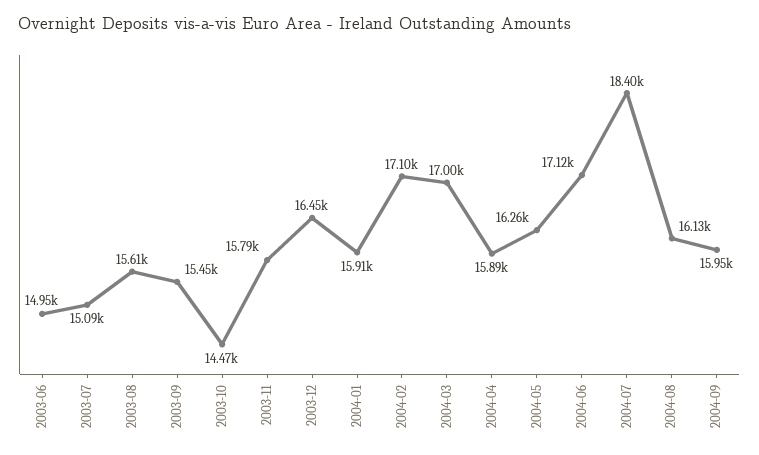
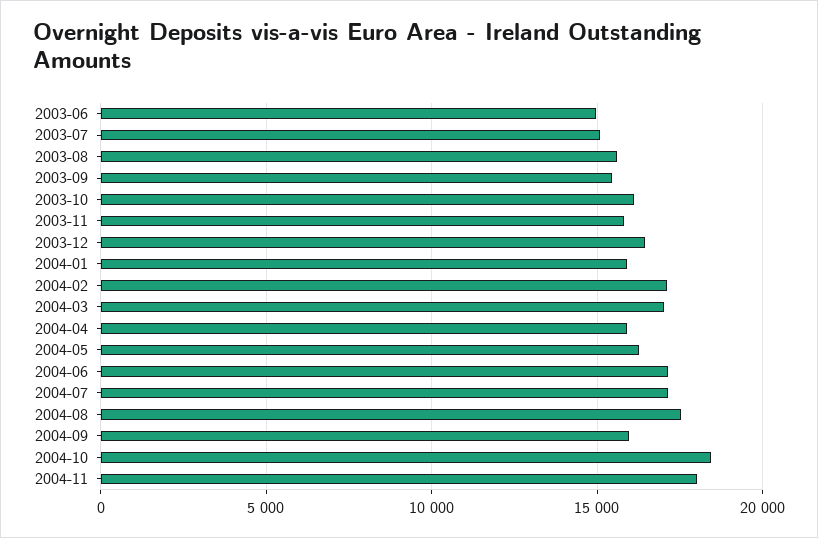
2003-10: 14470 -> 16000
2004-07: 18400 -> 17000
2004-08: 16130 -> 17500
2004-10: none -> 18500
2004-11: none -> 18000

